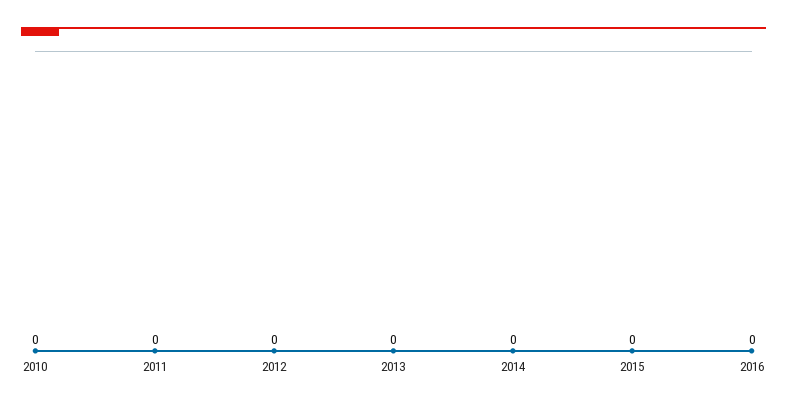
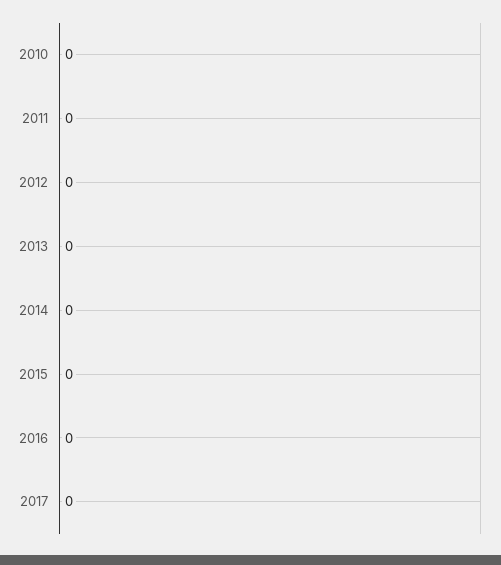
2017: none -> 0

